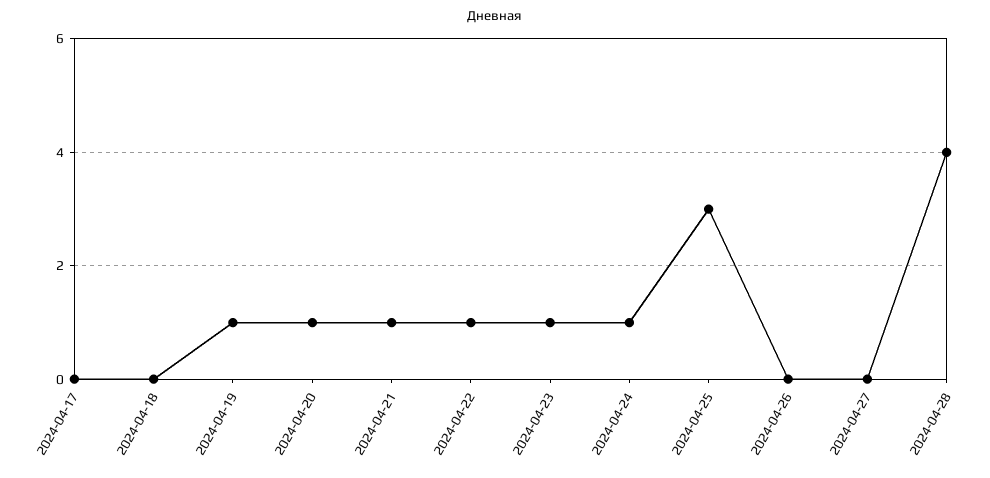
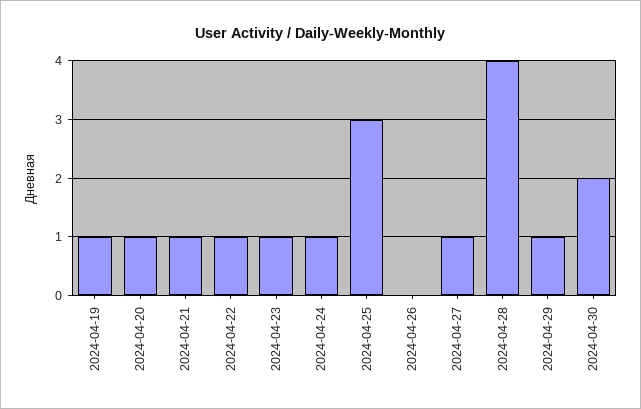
2024-04-17: 0 -> none
2024-04-18: 0 -> none
2024-04-27: 0 -> 1
2024-04-29: none -> 1
2024-04-30: none -> 2

